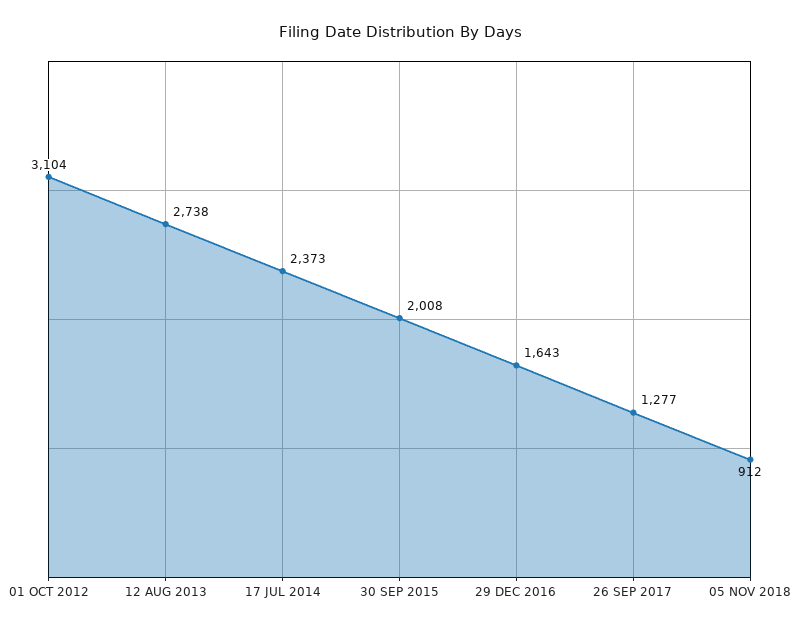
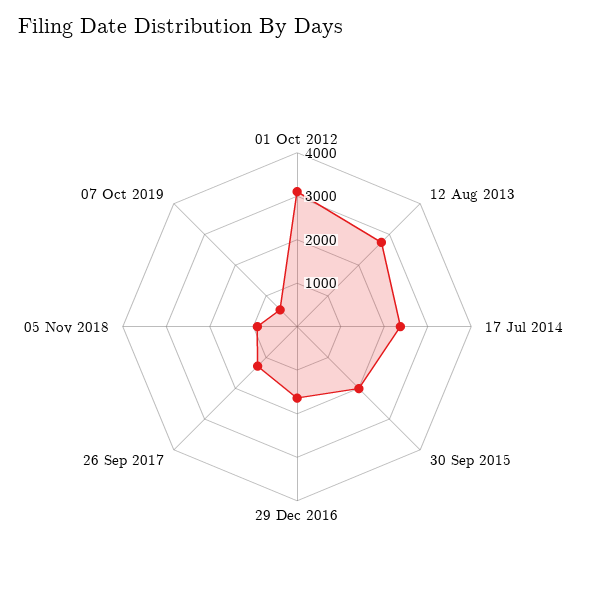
07 Oct 2019: none -> 600

